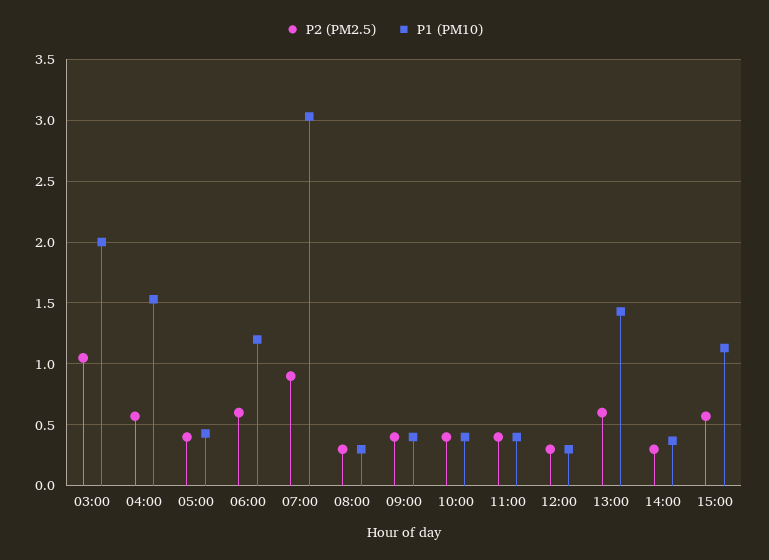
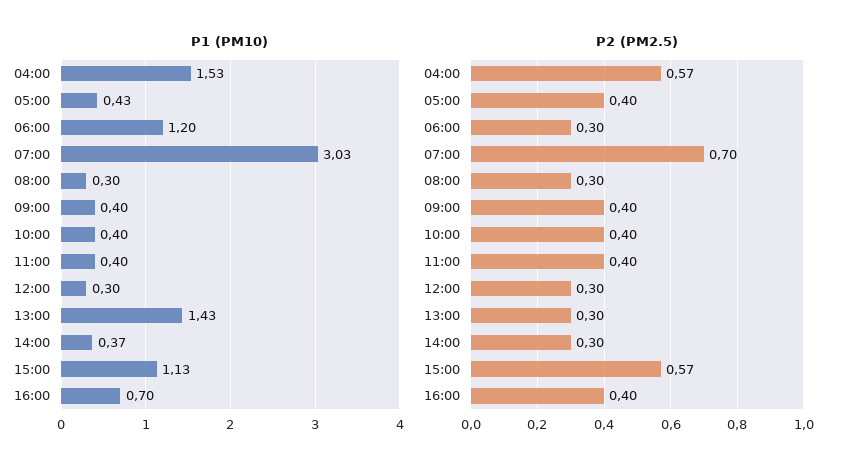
P2 (PM2.5), 03:00: 1.05 -> none
P1 (PM10), 03:00: 2 -> none
P2 (PM2.5), 06:00: 0.6 -> 0.3
P2 (PM2.5), 07:00: 0.9 -> 0.7
P2 (PM2.5), 13:00: 0.6 -> 0.3
P1 (PM10), 16:00: none -> 0.7
P2 (PM2.5), 16:00: none -> 0.4

